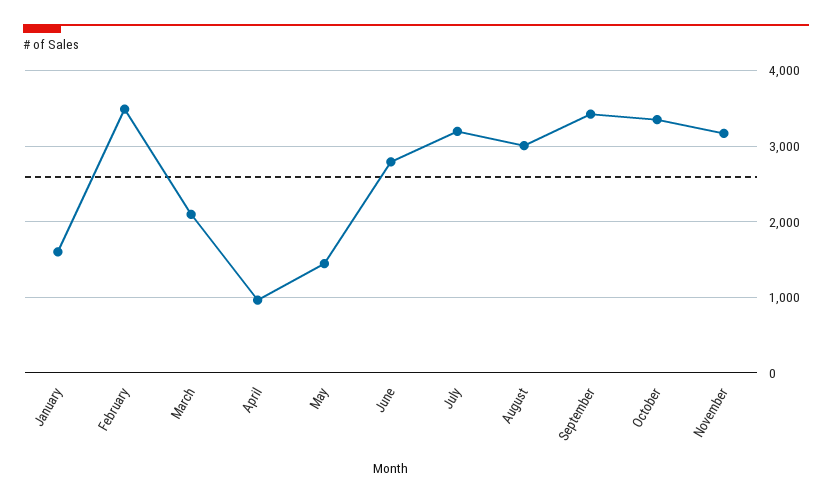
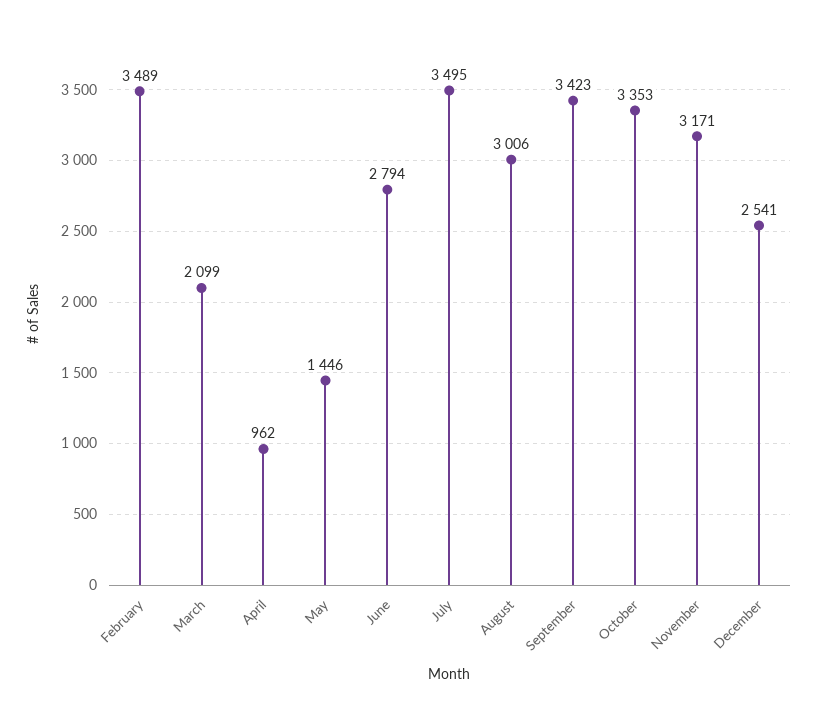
January: 1600 -> none
July: 3200 -> 3495
December: none -> 2541

